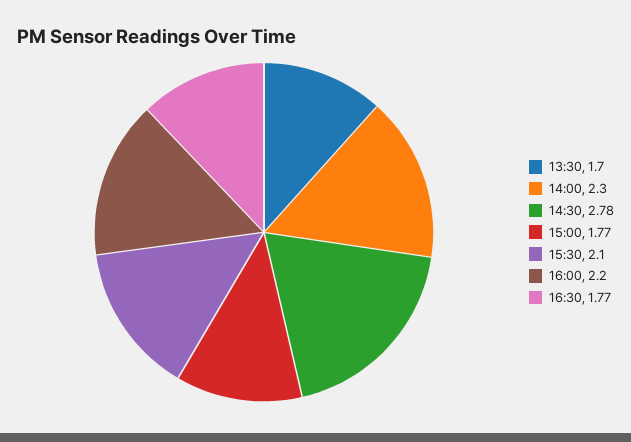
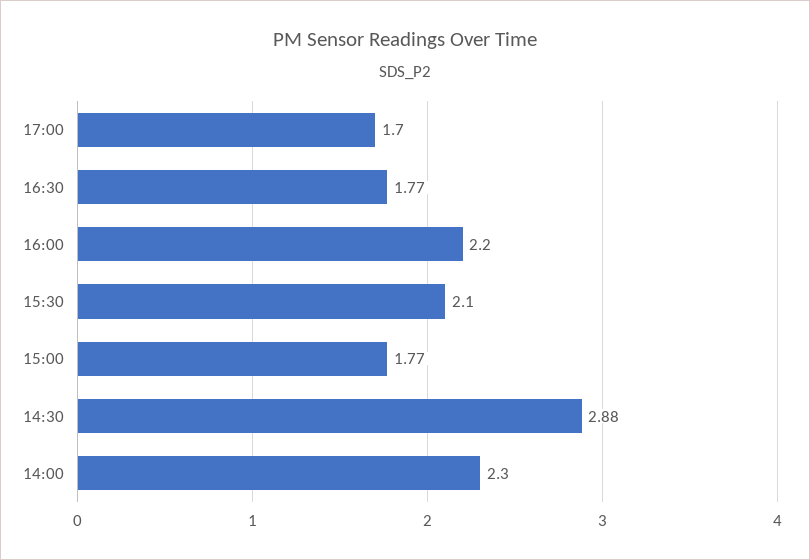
13:30: 1.7 -> none
14:30: 2.78 -> 2.88
17:00: none -> 1.7

